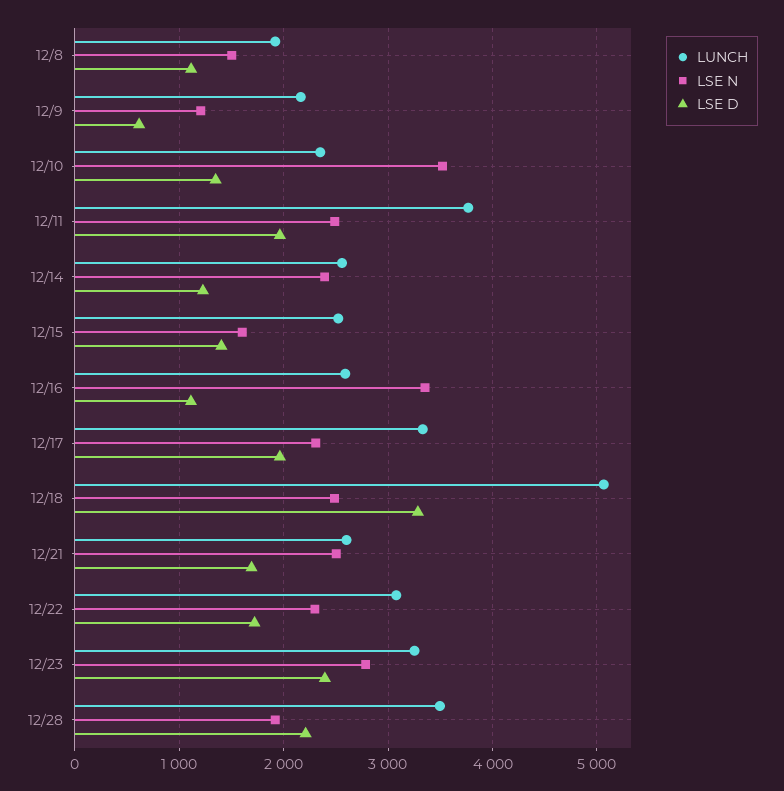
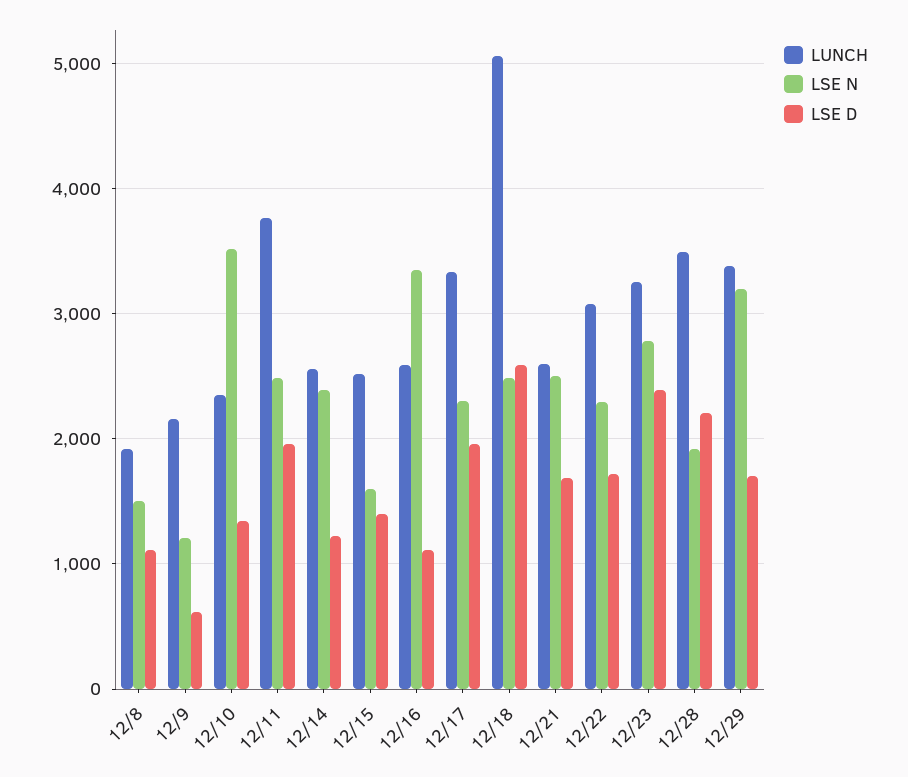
LSE D, 12/18: 3300 -> 2600
LUNCH, 12/29: none -> 3400
LSE N, 12/29: none -> 3200
LSE D, 12/29: none -> 1700

